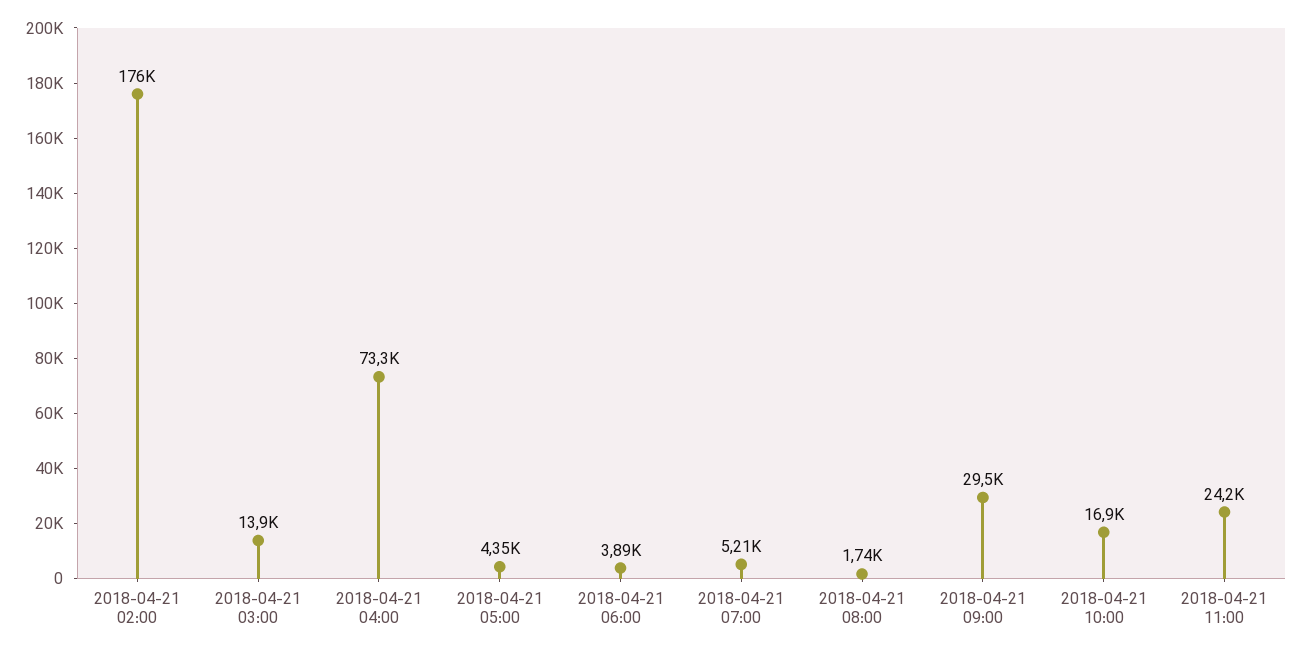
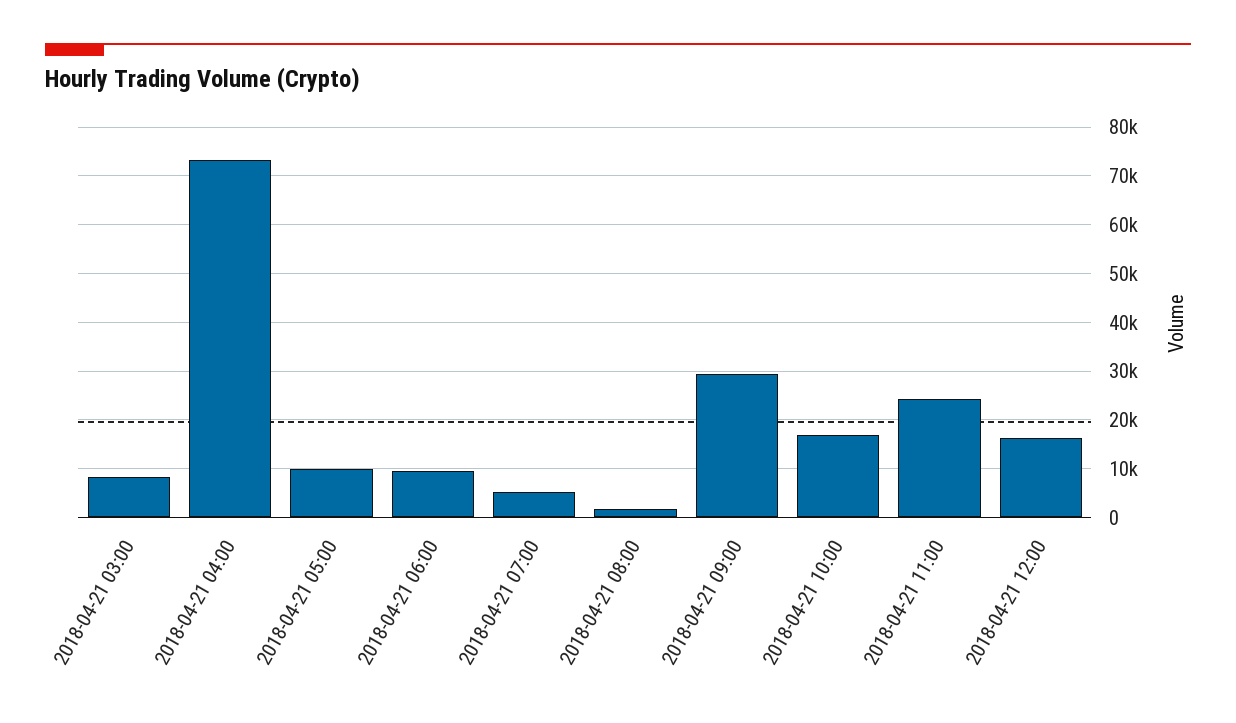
2018-04-21 02:00: 176000 -> none
2018-04-21 03:00: 13900 -> 8000
2018-04-21 05:00: 4350 -> 10000
2018-04-21 06:00: 3890 -> 10000
2018-04-21 12:00: none -> 16000

